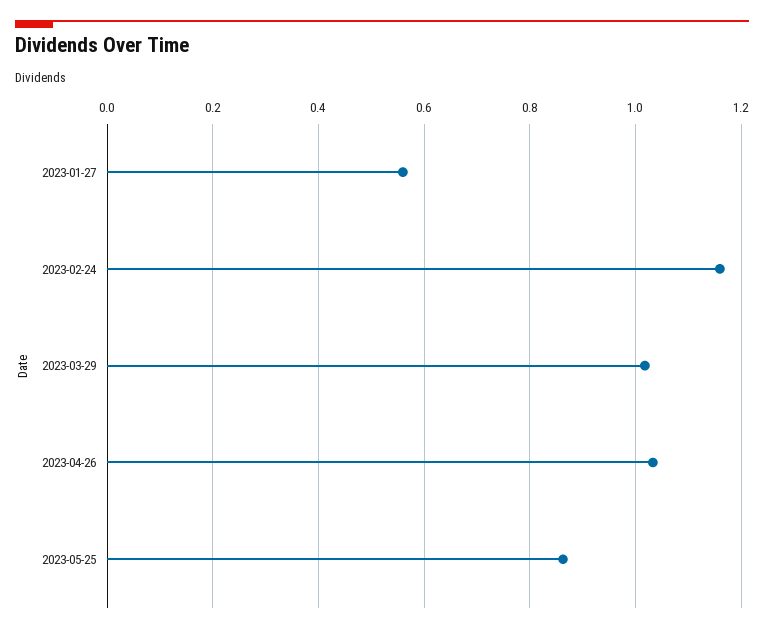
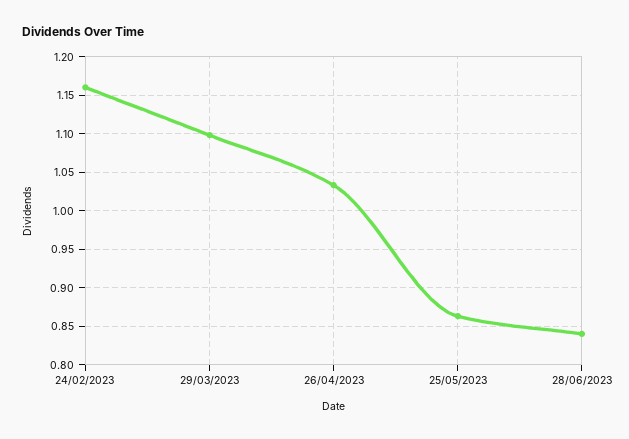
2023-01-27: 0.56 -> none
2023-03-29: 1.02 -> 1.1
28/06/2023: none -> 0.84

